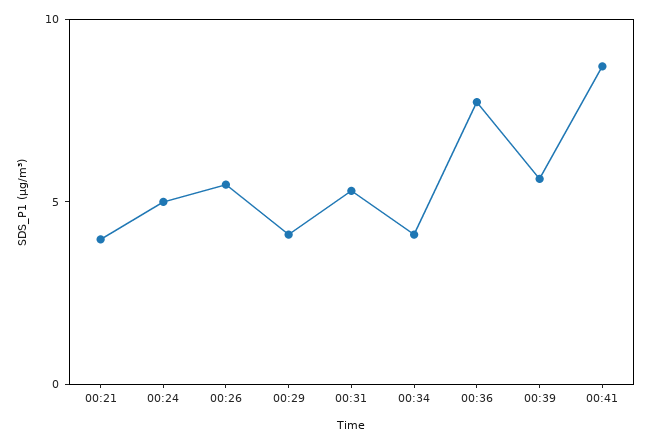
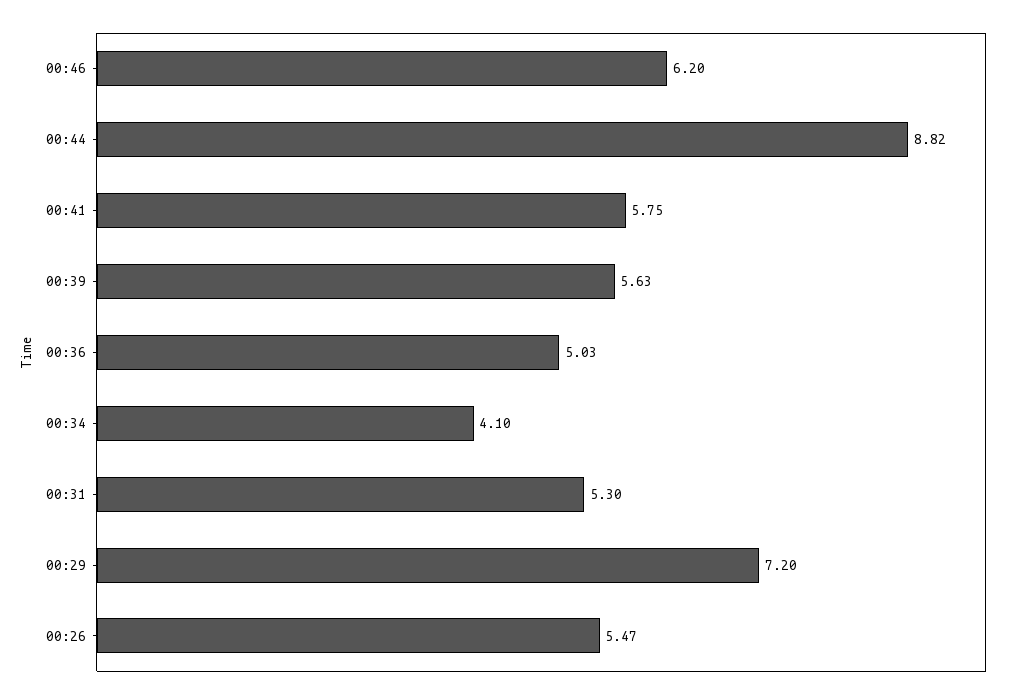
00:21: 4 -> none
00:24: 5 -> none
00:29: 4 -> 7.2
00:36: 8 -> 5.03
00:41: 9 -> 5.75
00:46: none -> 6.2
00:44: none -> 8.82

